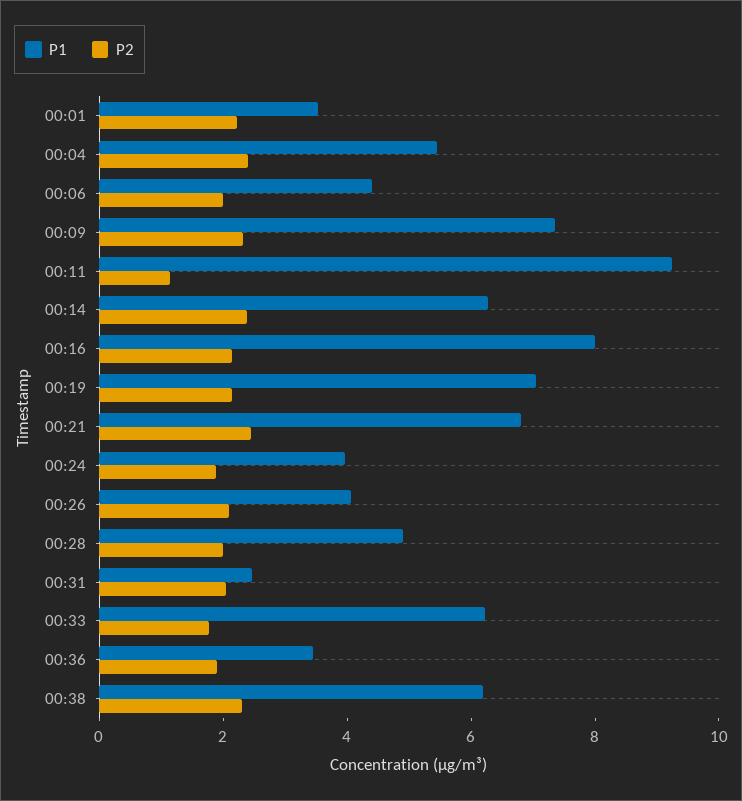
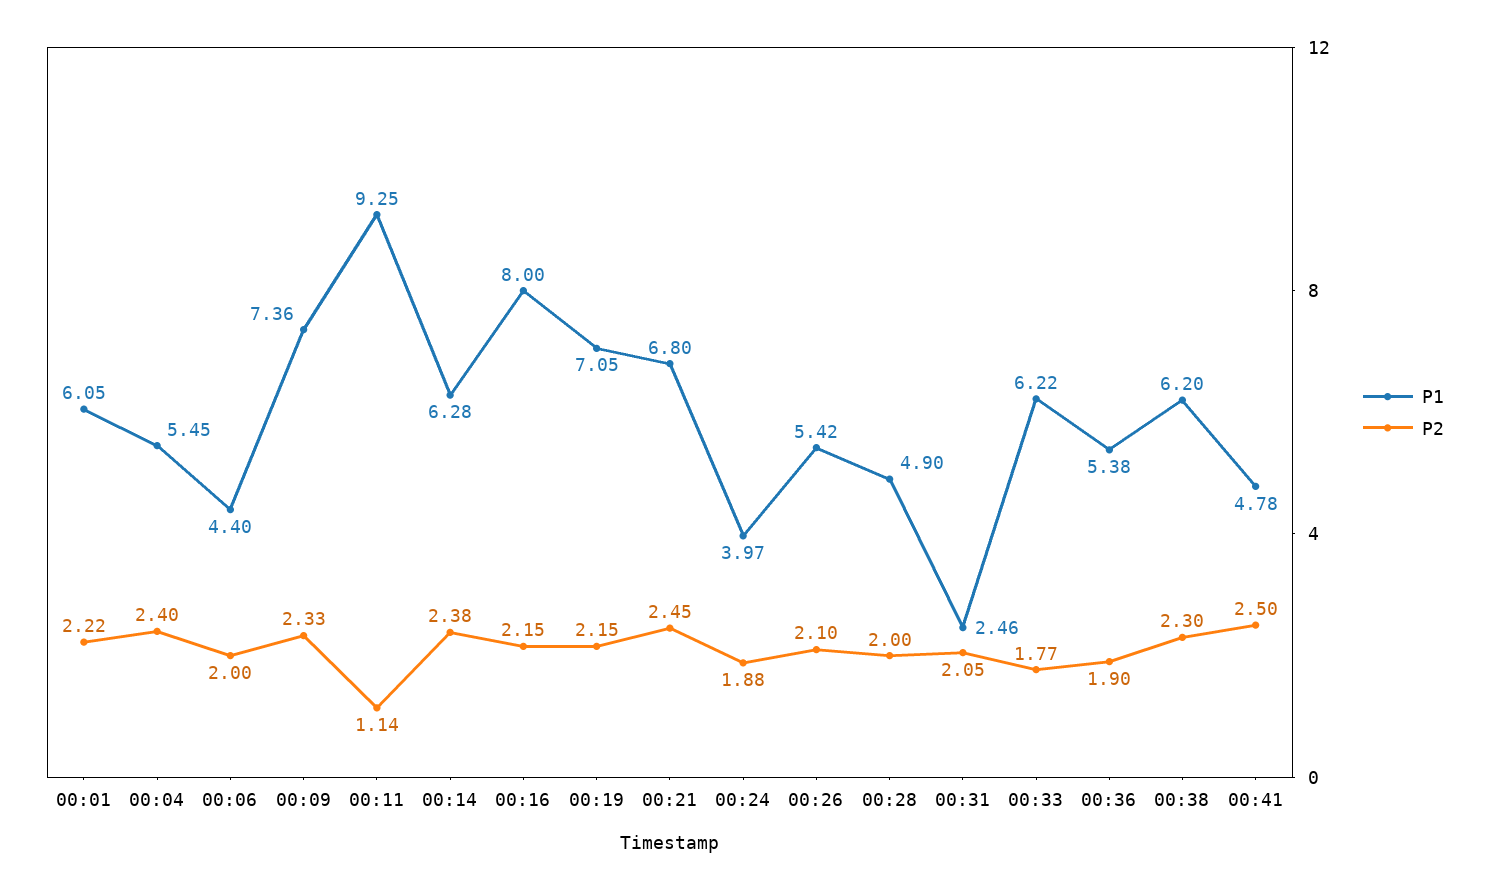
P1, 00:01: 3.5 -> 6.05
P1, 00:26: 4 -> 5.42
P1, 00:36: 3.5 -> 5.38
P1, 00:41: none -> 4.78
P2, 00:41: none -> 2.5

